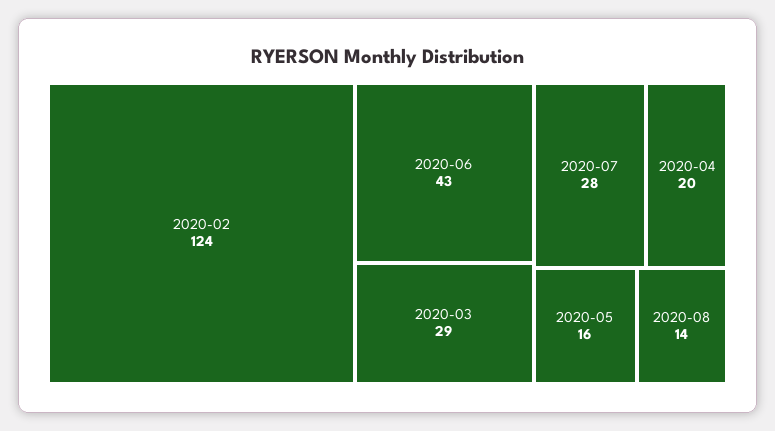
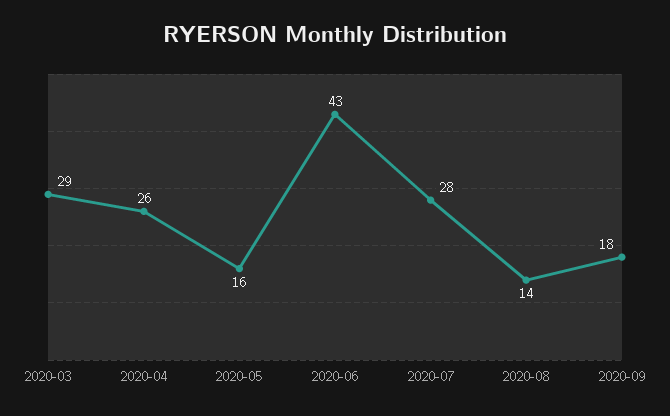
2020-02: 124 -> none
2020-04: 20 -> 26
2020-09: none -> 18

